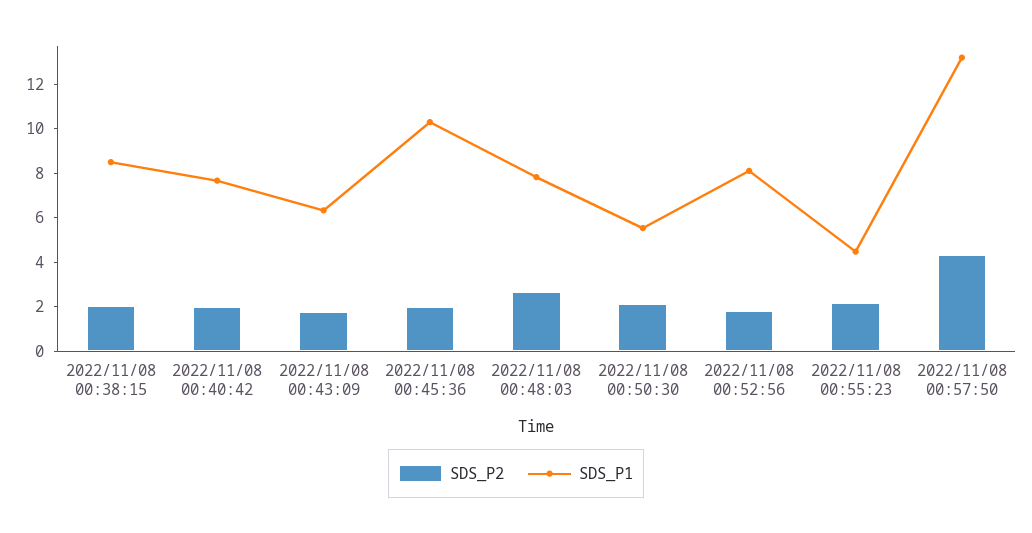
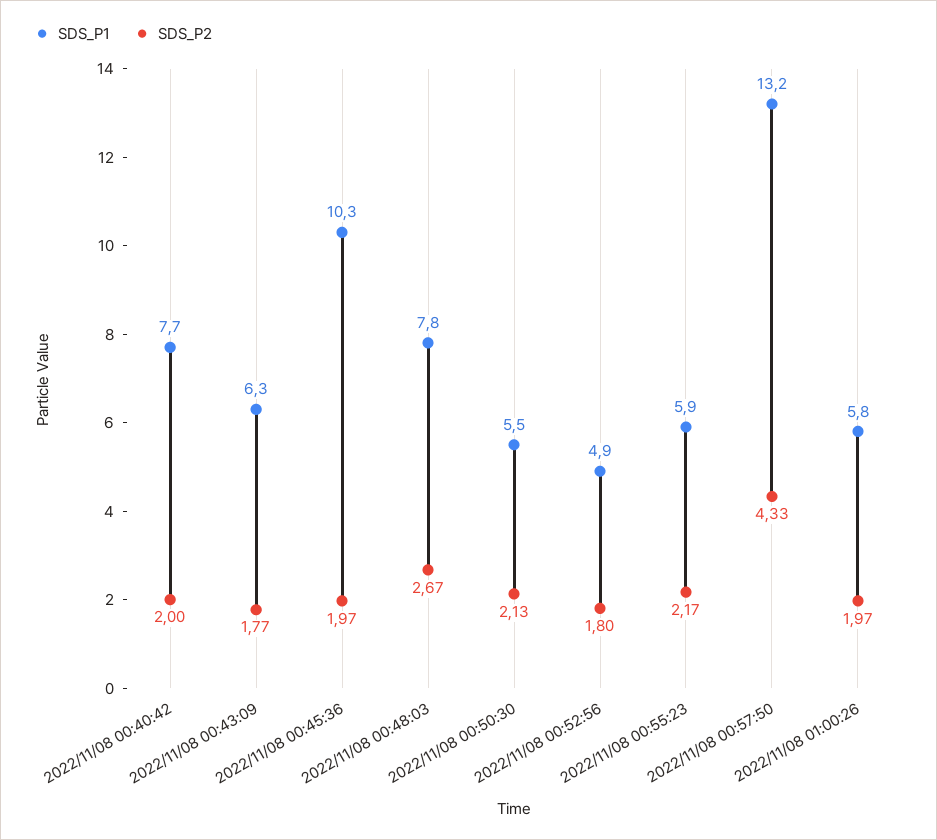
SDS_P2, 2022/11/08 00:38:15: 2 -> none
SDS_P1, 2022/11/08 00:38:15: 8.5 -> none
SDS_P1, 2022/11/08 00:52:56: 8 -> 4.9
SDS_P1, 2022/11/08 00:55:23: 4.5 -> 5.9
SDS_P1, 2022/11/08 01:00:26: none -> 5.8
SDS_P2, 2022/11/08 01:00:26: none -> 1.97

